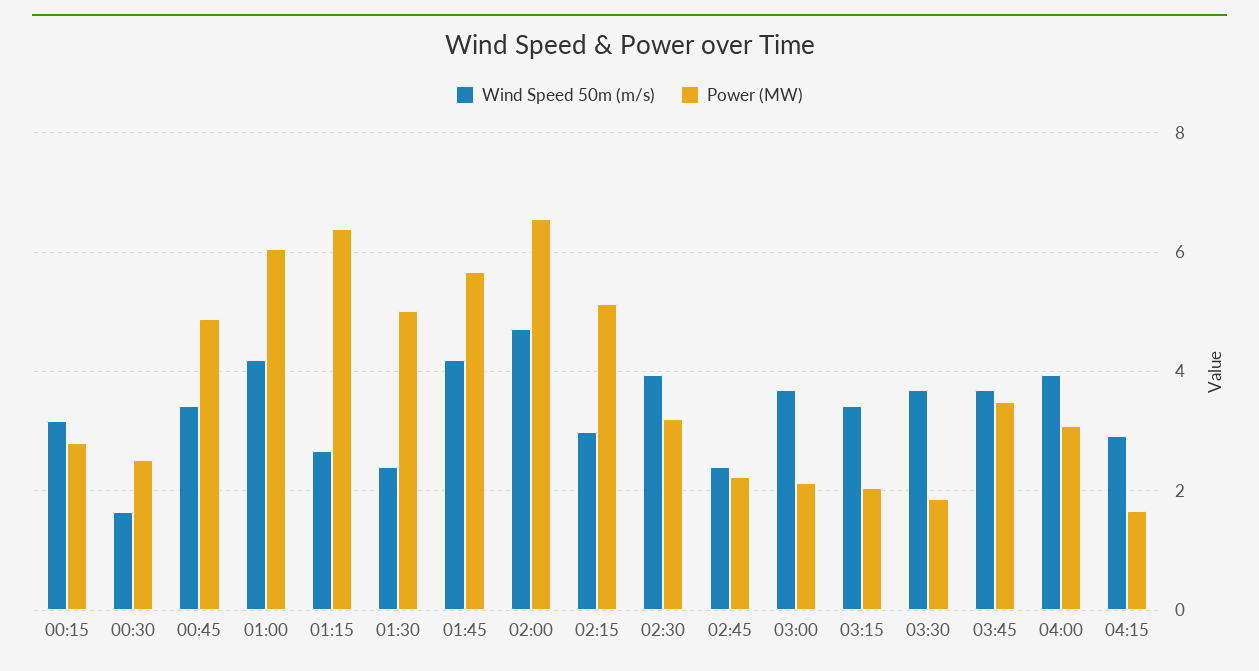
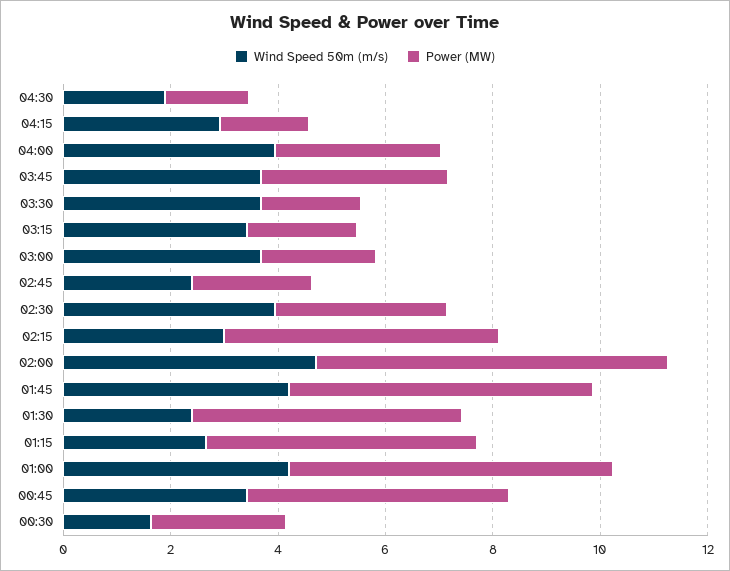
Wind Speed 50m (m/s), 00:15: 3.2 -> none
Power (MW), 00:15: 2.8 -> none
Power (MW), 01:15: 6.4 -> 5
Wind Speed 50m (m/s), 04:30: none -> 2
Power (MW), 04:30: none -> 1.5

